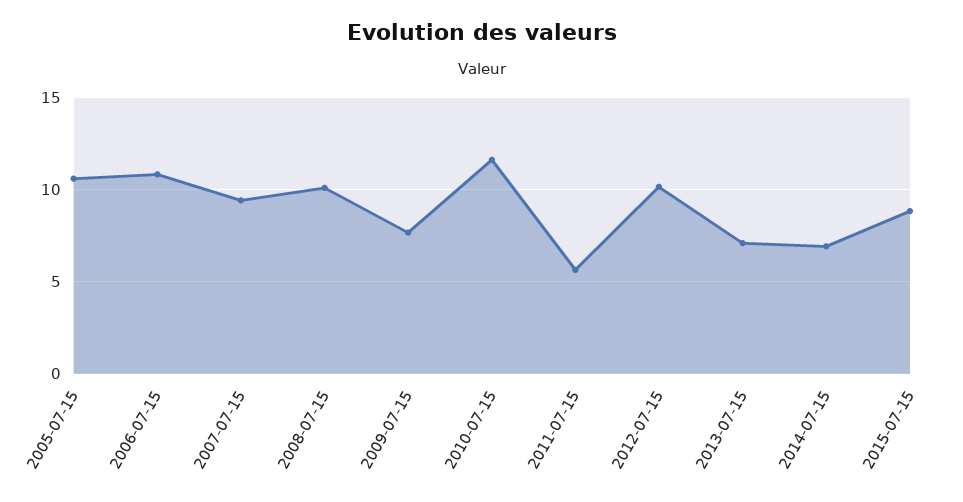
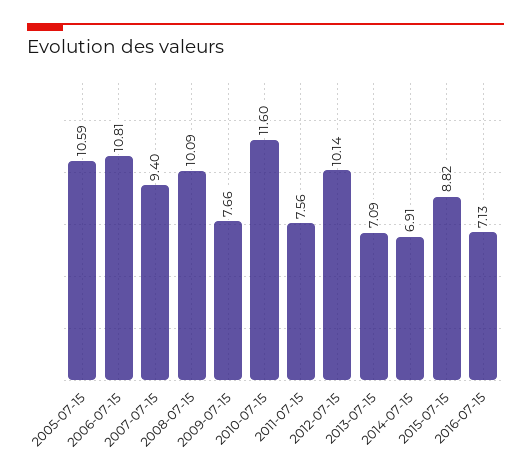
2011-07-15: 5.5 -> 7.56
2016-07-15: none -> 7.13

